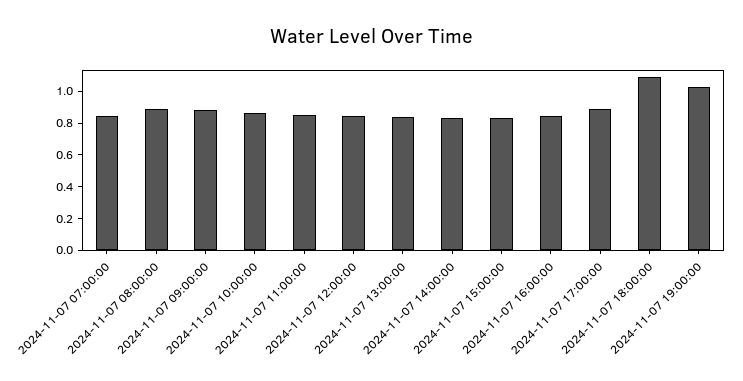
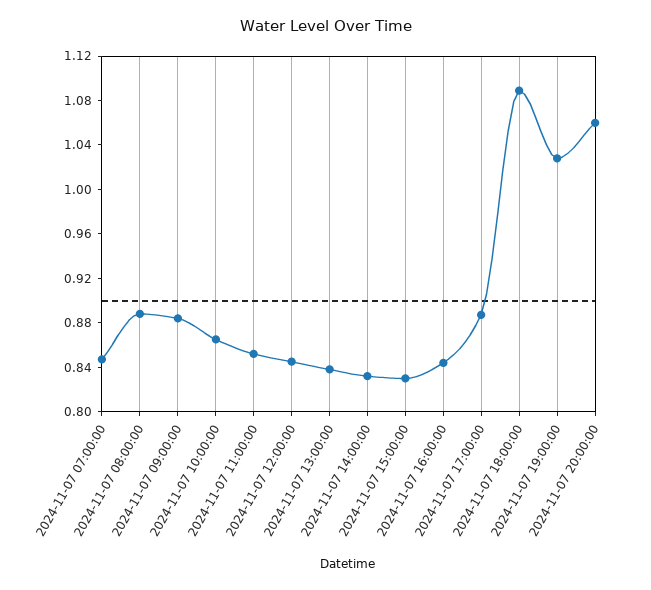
2024-11-07 20:00:00: none -> 1.06

